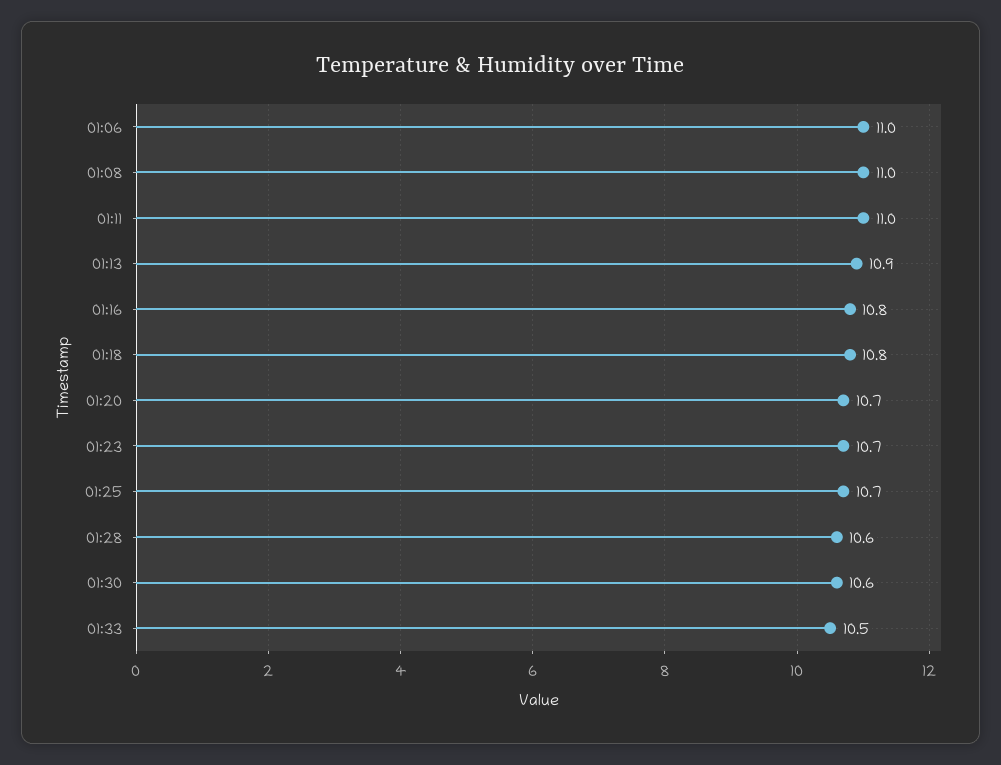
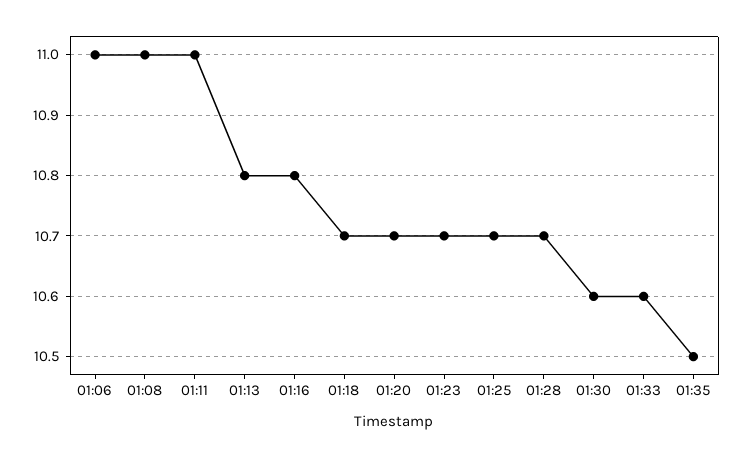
01:13: 10.9 -> 10.8
01:18: 10.8 -> 10.7
01:28: 10.6 -> 10.7
01:33: 10.5 -> 10.6
01:35: none -> 10.5

